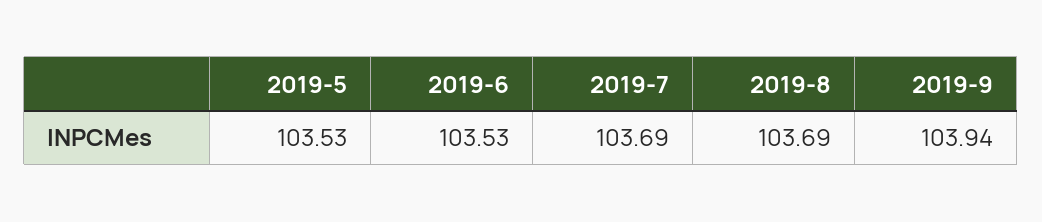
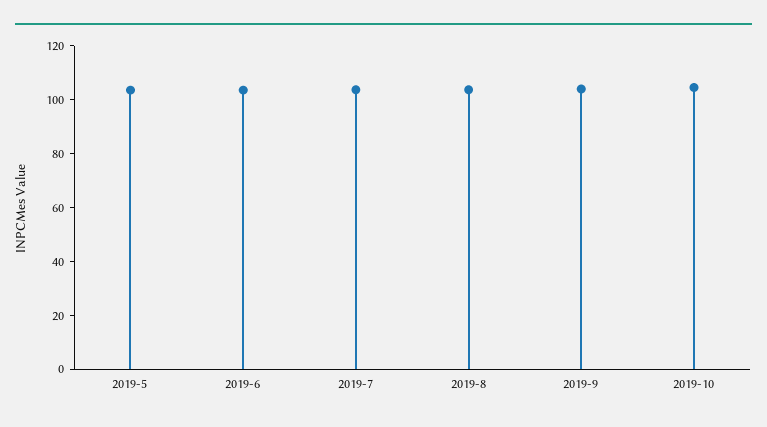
2019-10: none -> 105

